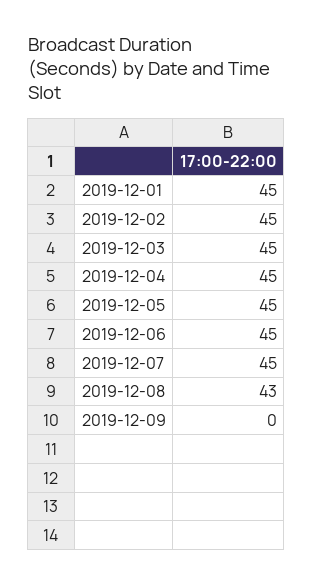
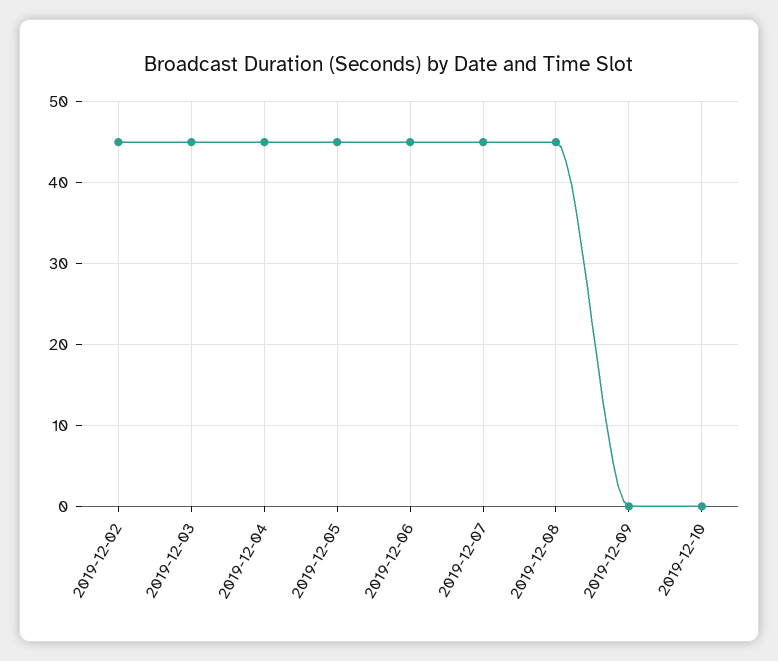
2019-12-01: 45 -> none
2019-12-08: 43 -> 45
2019-12-10: none -> 0

